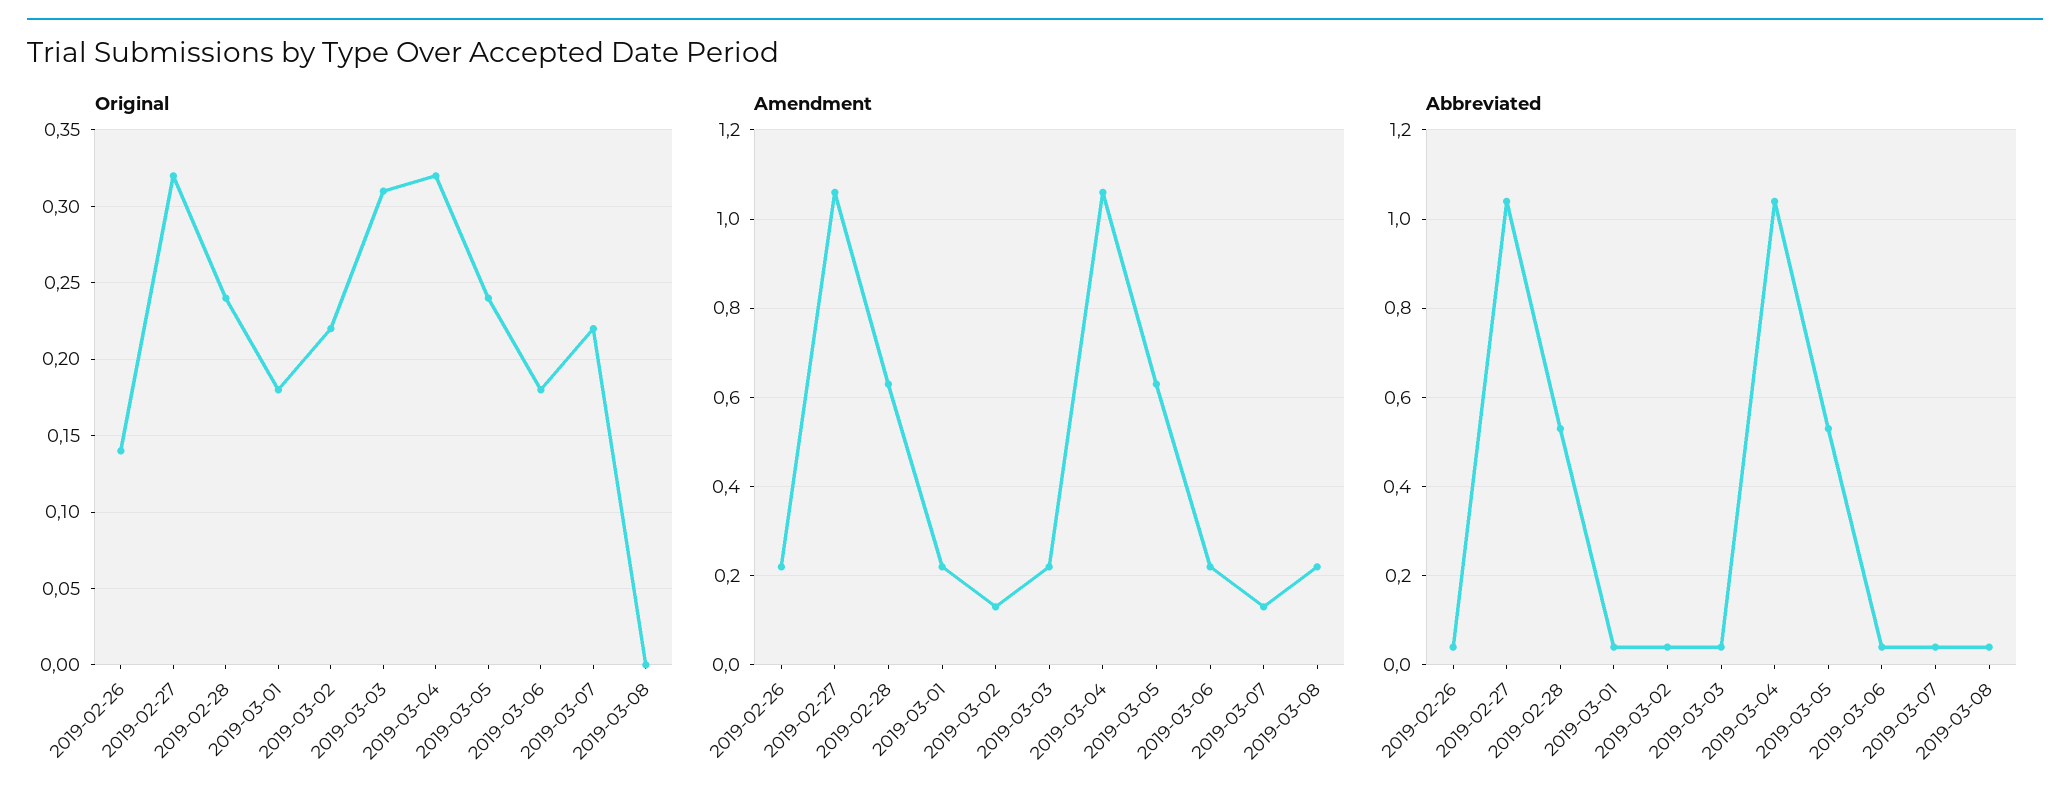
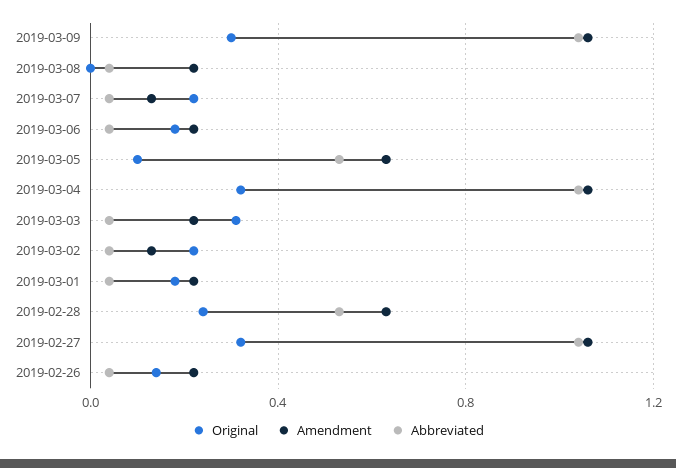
Original, 2019-03-05: 0.24 -> 0.1
Original, 2019-03-09: none -> 0.3
Amendment, 2019-03-09: none -> 1.05
Abbreviated, 2019-03-09: none -> 1.05

